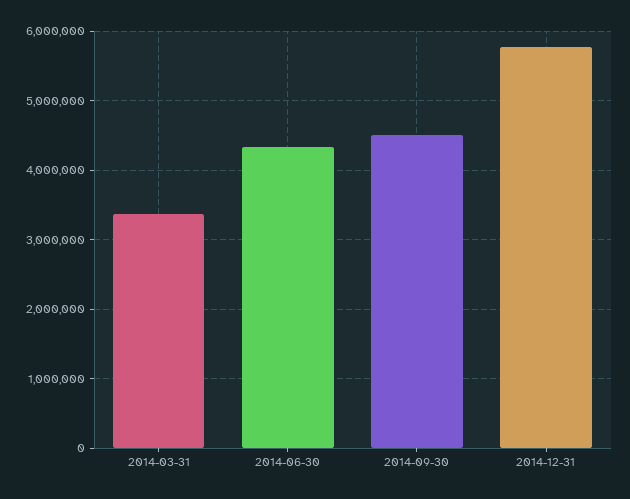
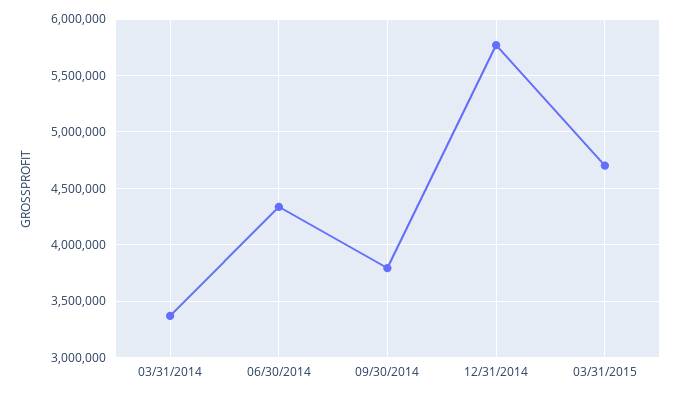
2014-09-30: 4500000 -> 3800000
03/31/2015: none -> 4700000

